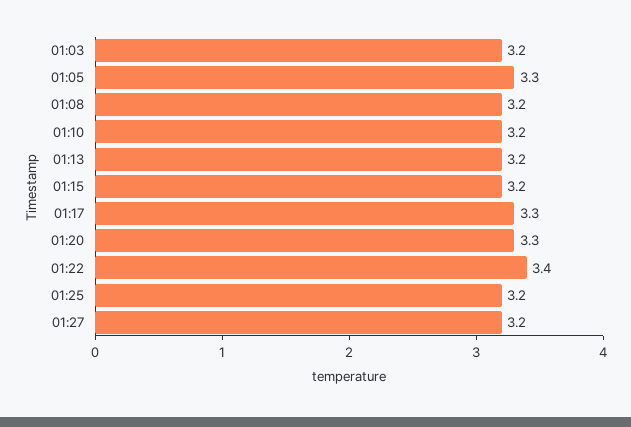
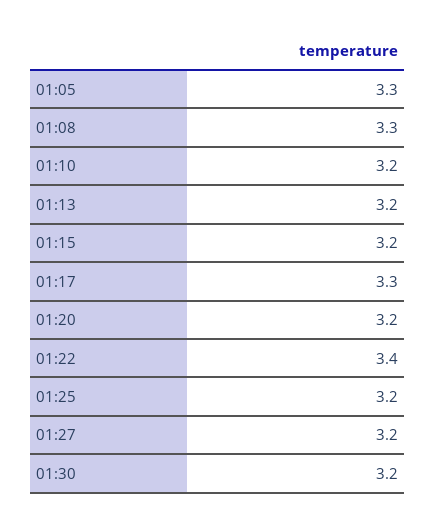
01:03: 3.2 -> none
01:08: 3.2 -> 3.3
01:20: 3.3 -> 3.2
01:30: none -> 3.2

